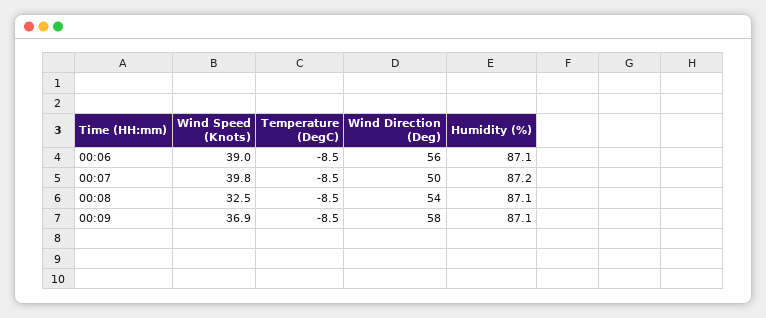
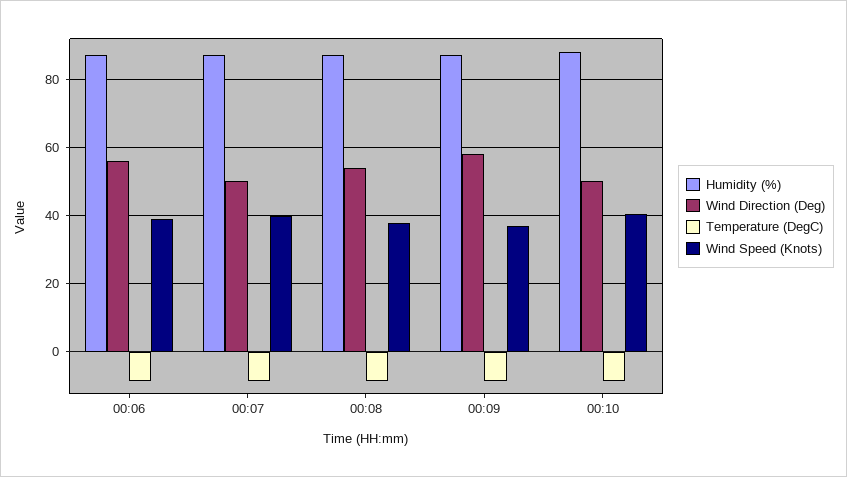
Wind Speed (Knots), 00:08: 32.5 -> 38
Humidity (%), 00:10: none -> 88
Wind Direction (Deg), 00:10: none -> 50
Temperature (DegC), 00:10: none -> -8
Wind Speed (Knots), 00:10: none -> 40

